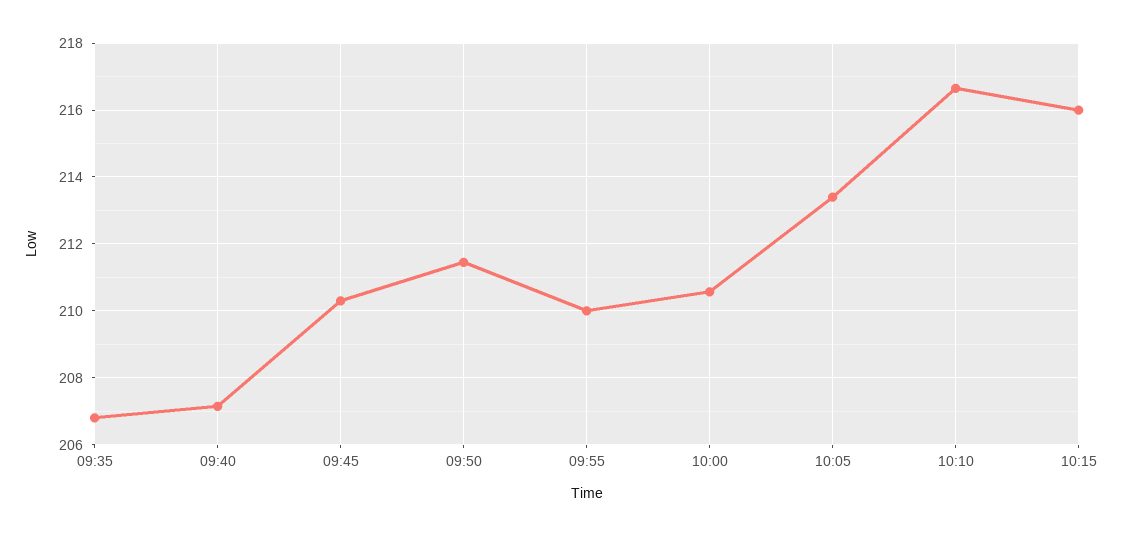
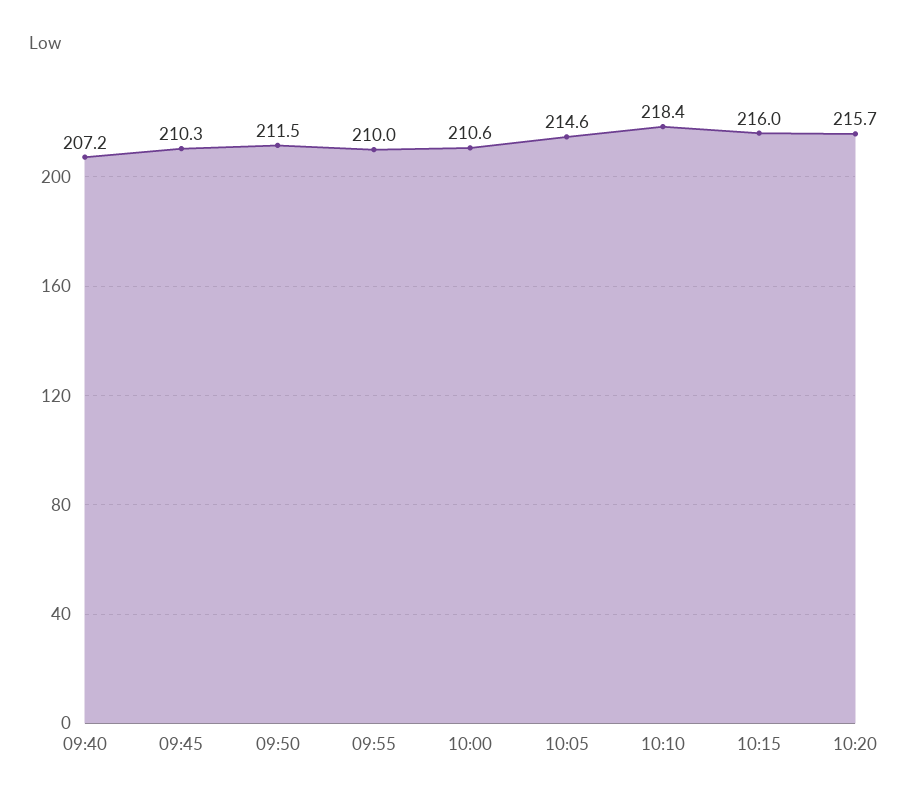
09:35: 206.8 -> none
10:05: 213.4 -> 214.6
10:10: 216.6 -> 218.4
10:20: none -> 215.7

